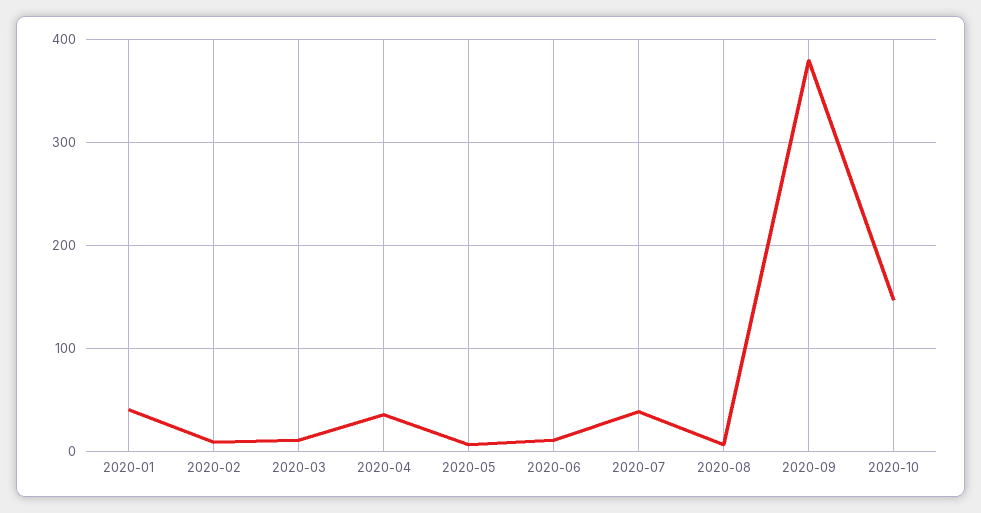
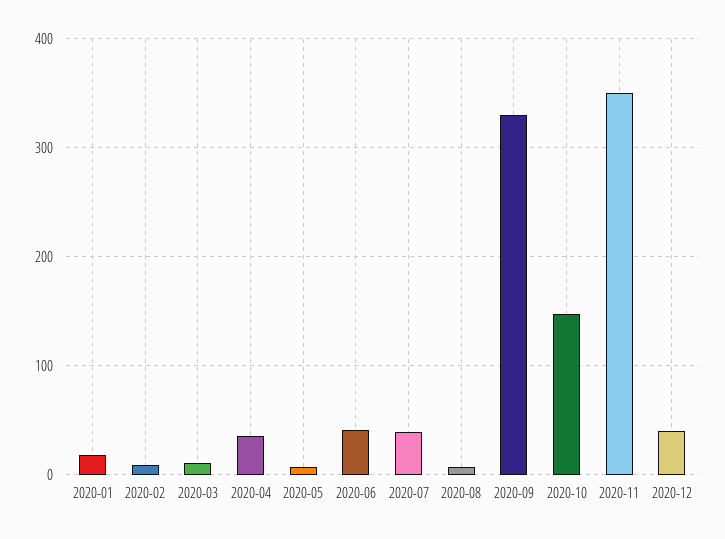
2020-01: 40 -> 20
2020-06: 10 -> 40
2020-09: 380 -> 330
2020-11: none -> 350
2020-12: none -> 40

